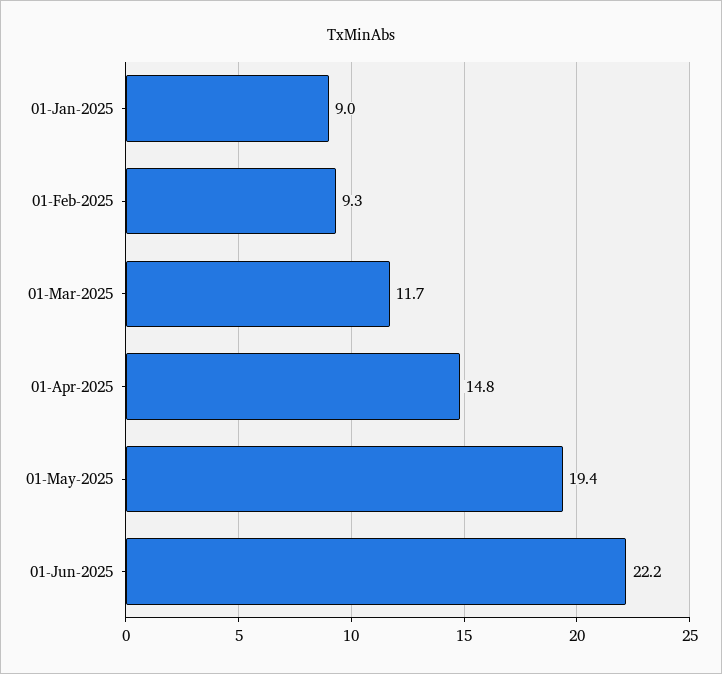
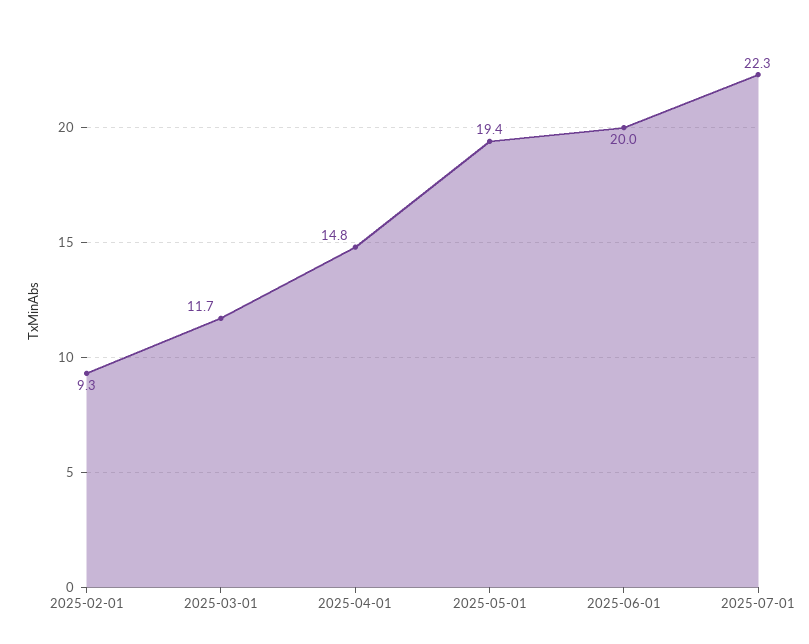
01-Jan-2025: 9 -> none
01-Jun-2025: 22.2 -> 20
2025-07-01: none -> 22.3

